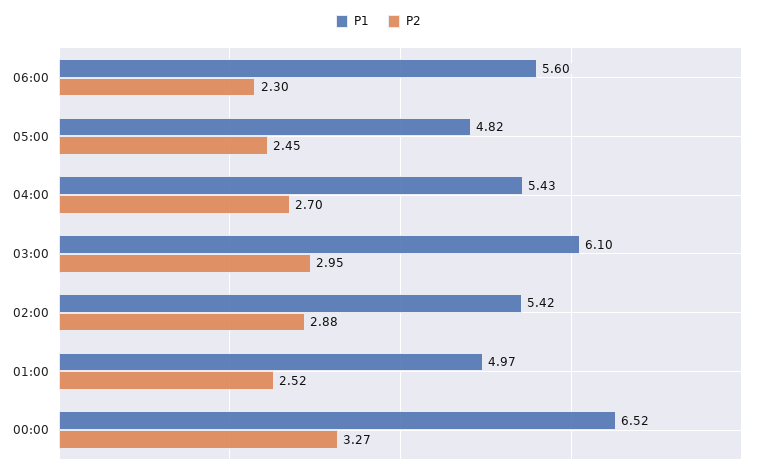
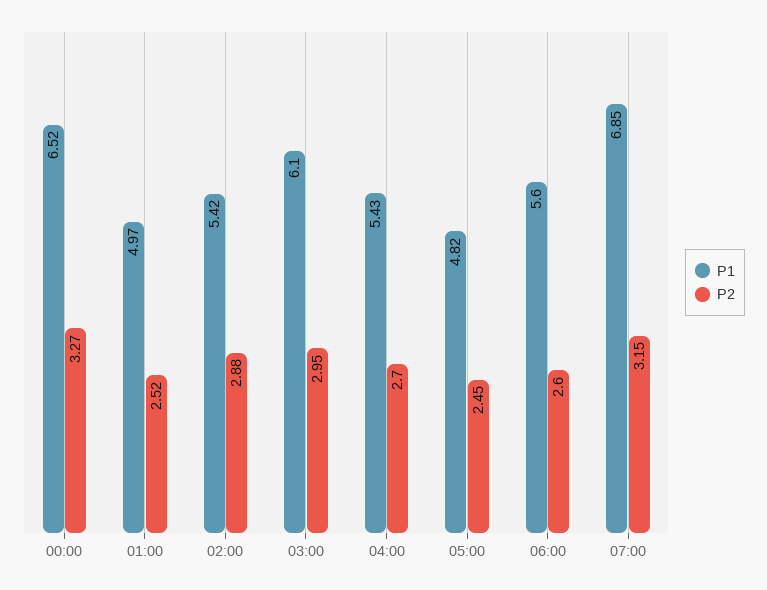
P2, 06:00: 2.3 -> 2.6
P1, 07:00: none -> 6.85
P2, 07:00: none -> 3.15

